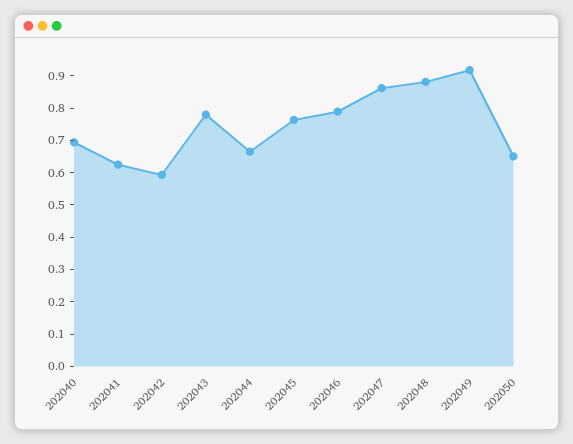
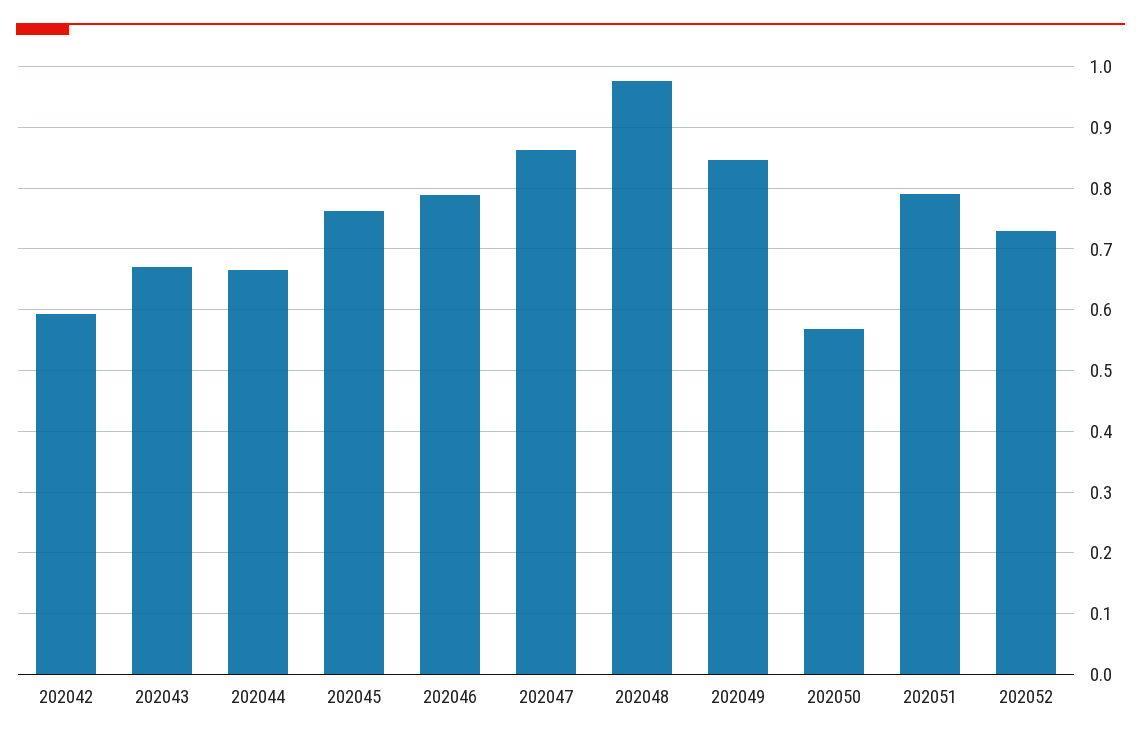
202040: 0.7 -> none
202041: 0.625 -> none
202043: 0.775 -> 0.67
202048: 0.875 -> 0.98
202049: 0.925 -> 0.85
202050: 0.65 -> 0.57
202051: none -> 0.79
202052: none -> 0.73

